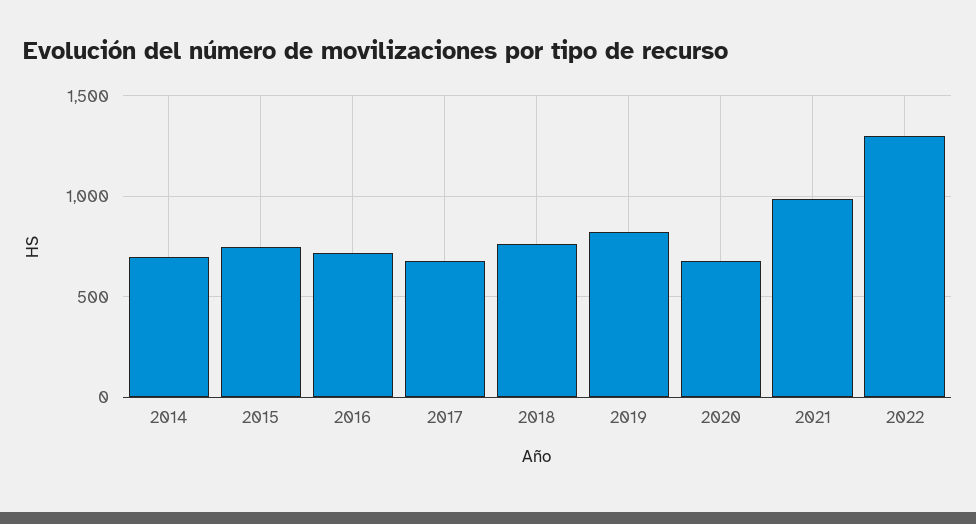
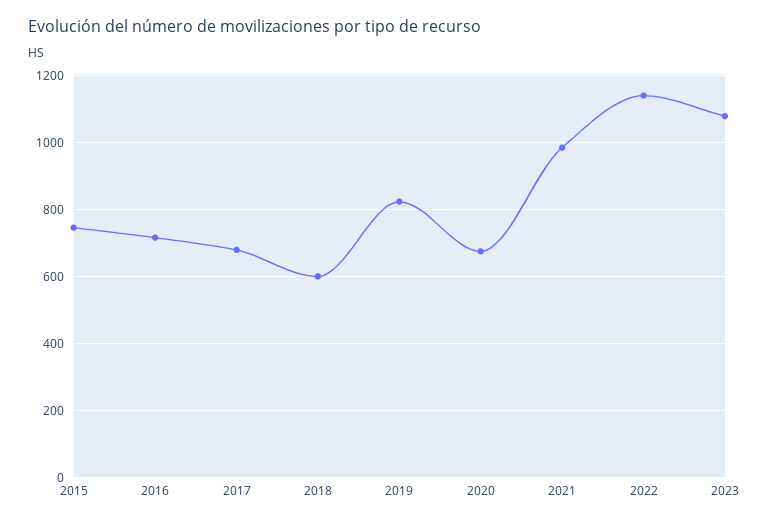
2014: 700 -> none
2018: 750 -> 600
2022: 1300 -> 1140
2023: none -> 1080

